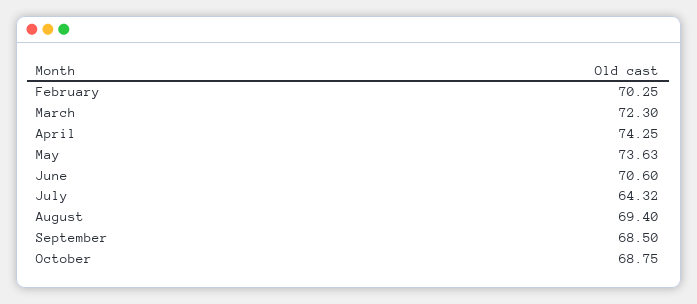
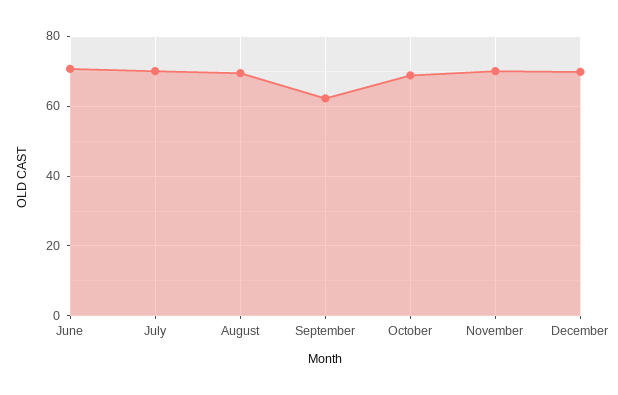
February: 70.25 -> none
March: 72.3 -> none
April: 74.25 -> none
May: 73.63 -> none
July: 64.32 -> 70
September: 68.5 -> 62
November: none -> 70
December: none -> 70

